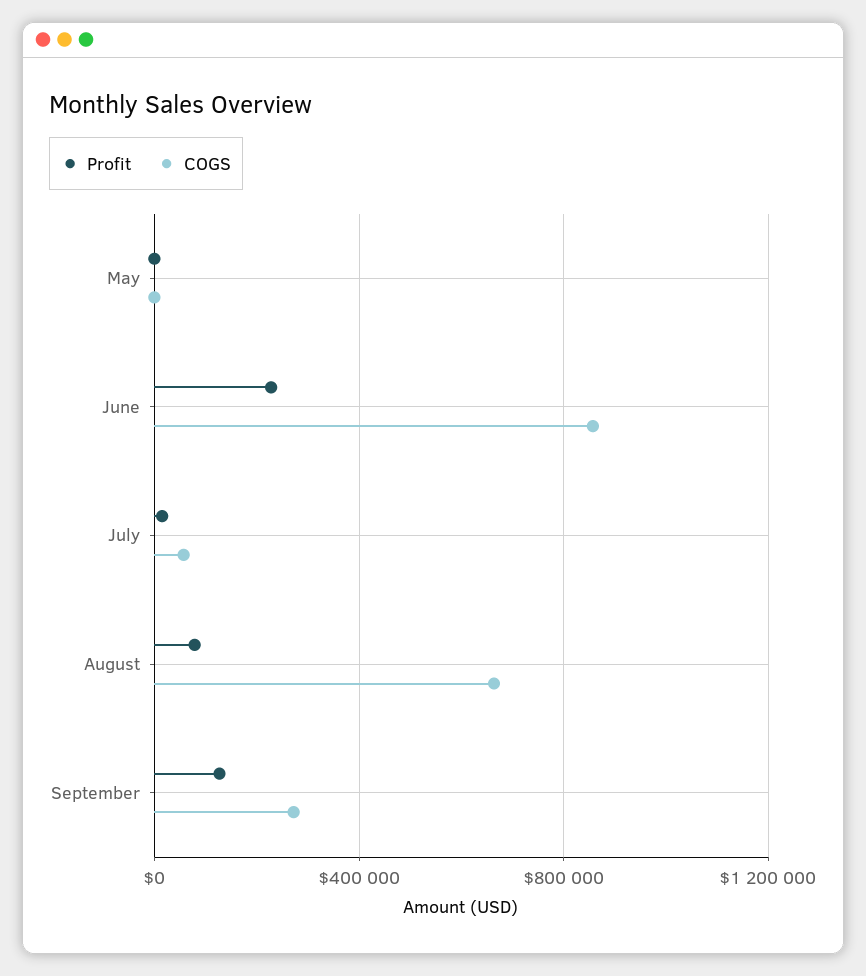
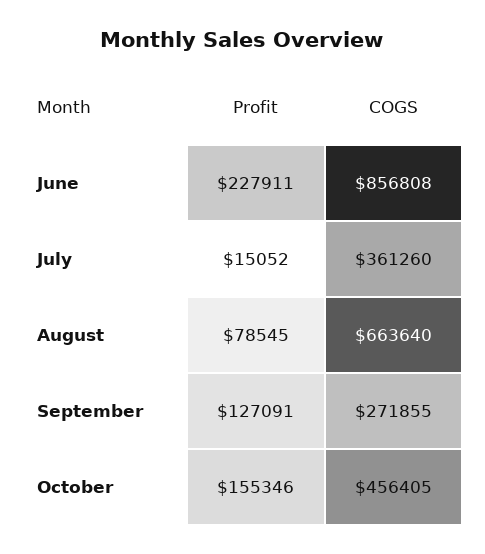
Profit, May: 0 -> none
COGS, May: 0 -> none
COGS, July: 50000 -> 361260
Profit, October: none -> 155346
COGS, October: none -> 456405

